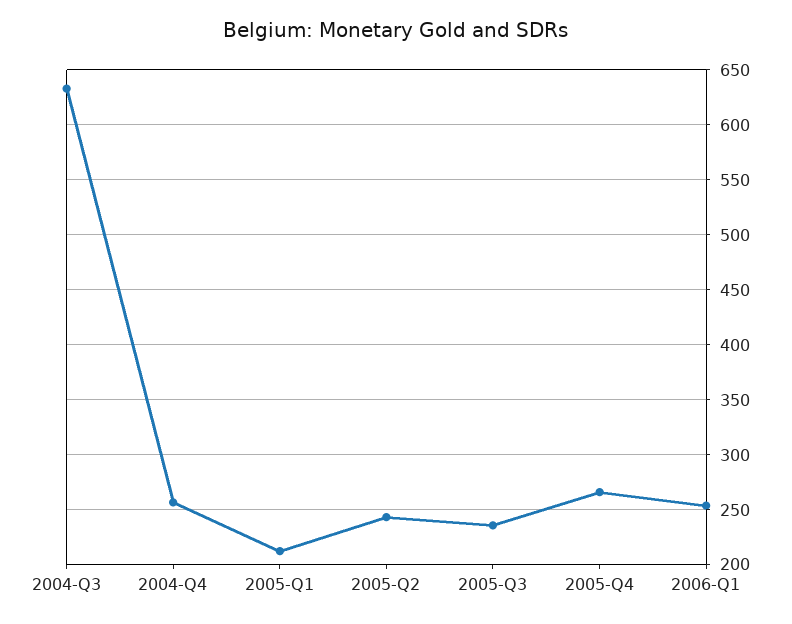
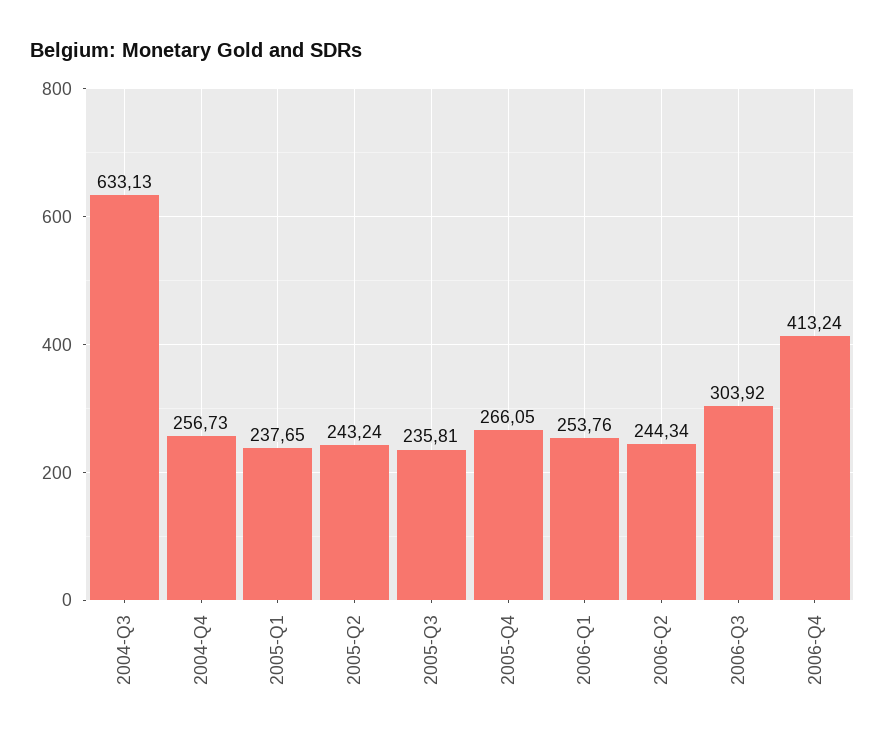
2005-Q1: 210 -> 237.65
2006-Q2: none -> 244.34
2006-Q3: none -> 303.92
2006-Q4: none -> 413.24

